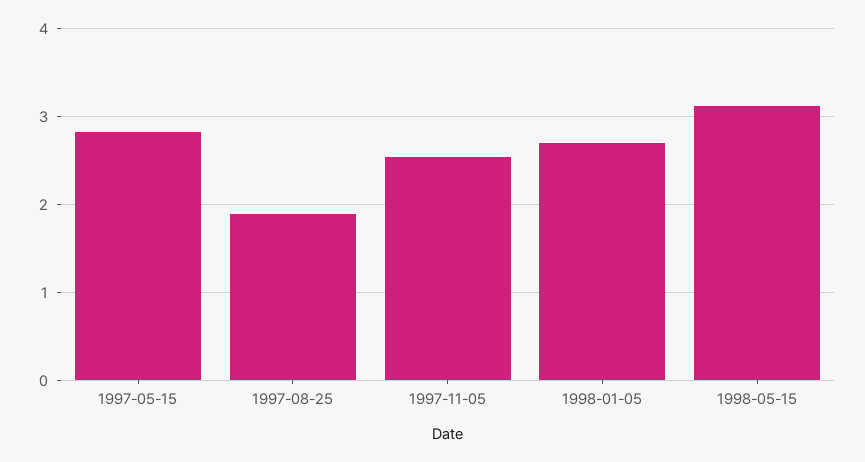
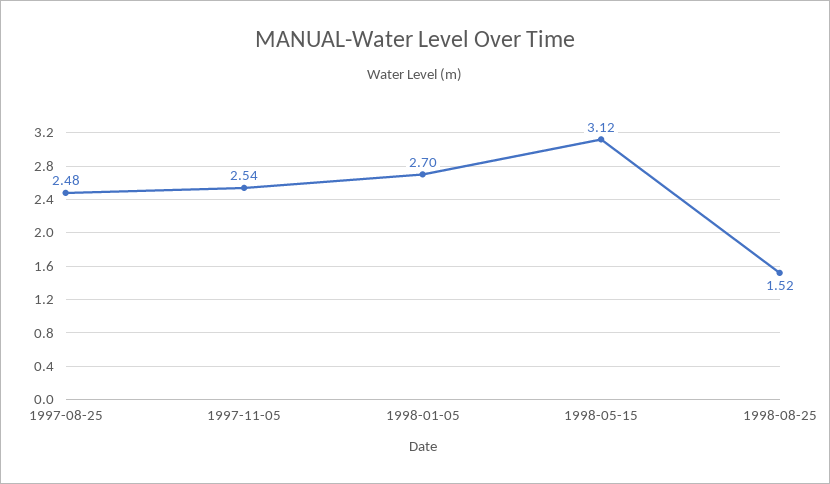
1997-05-15: 2.8 -> none
1997-08-25: 1.9 -> 2.48
1998-08-25: none -> 1.52

